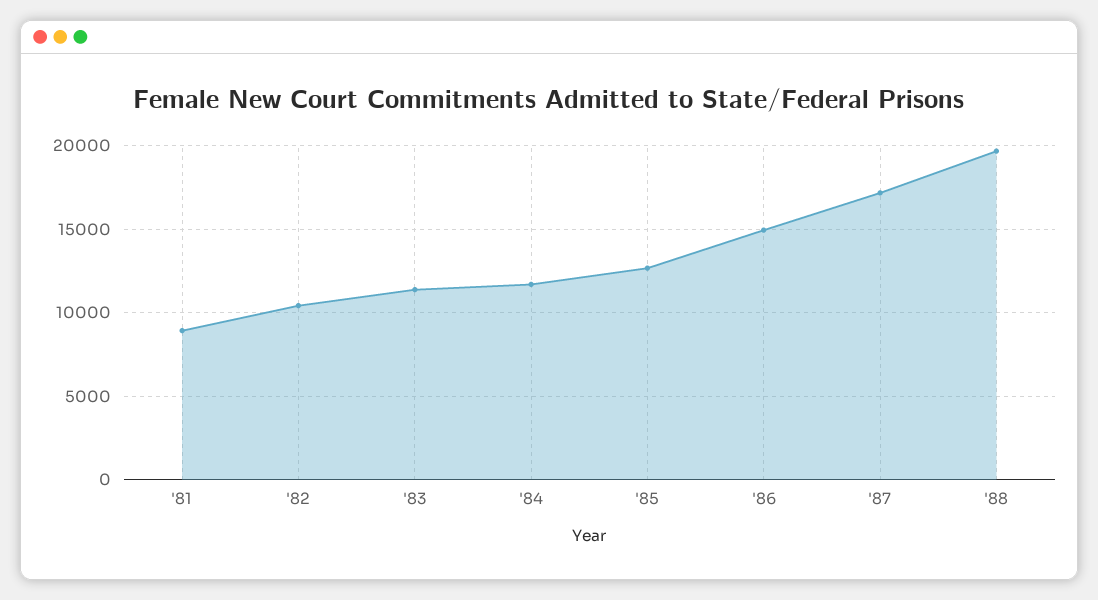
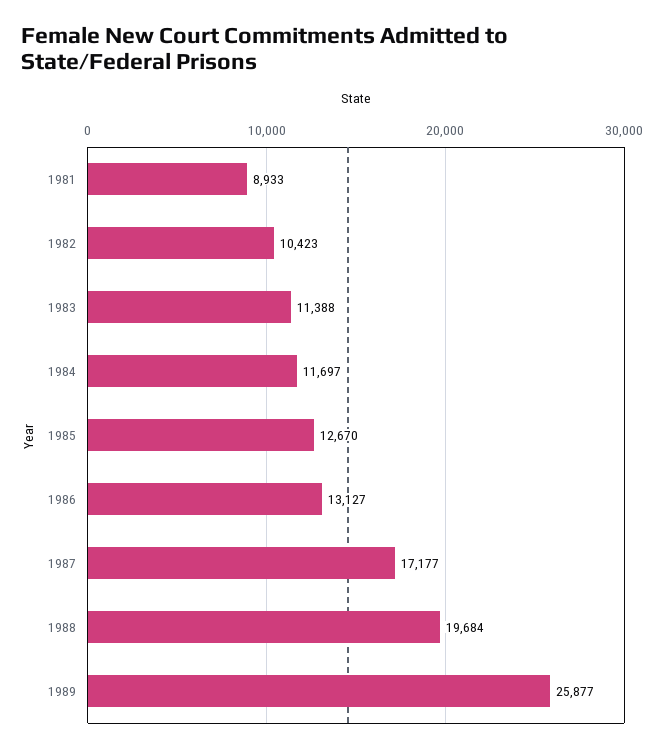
'86: 15000 -> 13127
1989: none -> 25877

